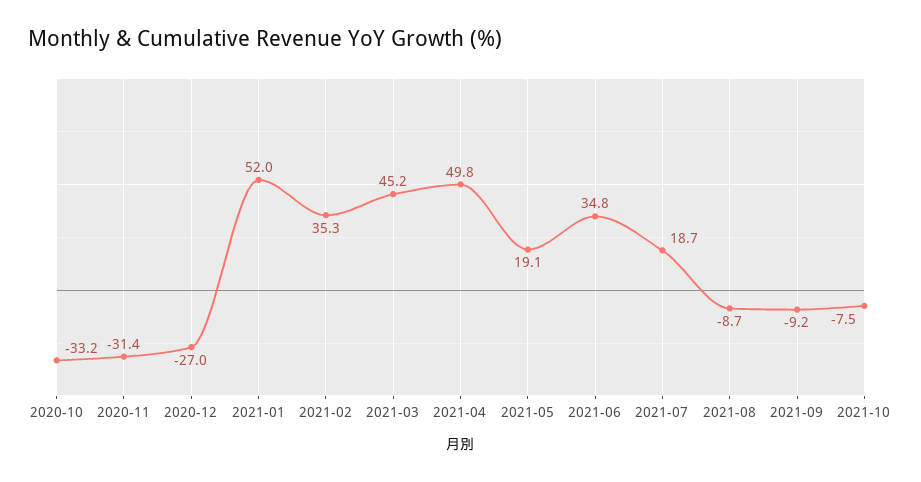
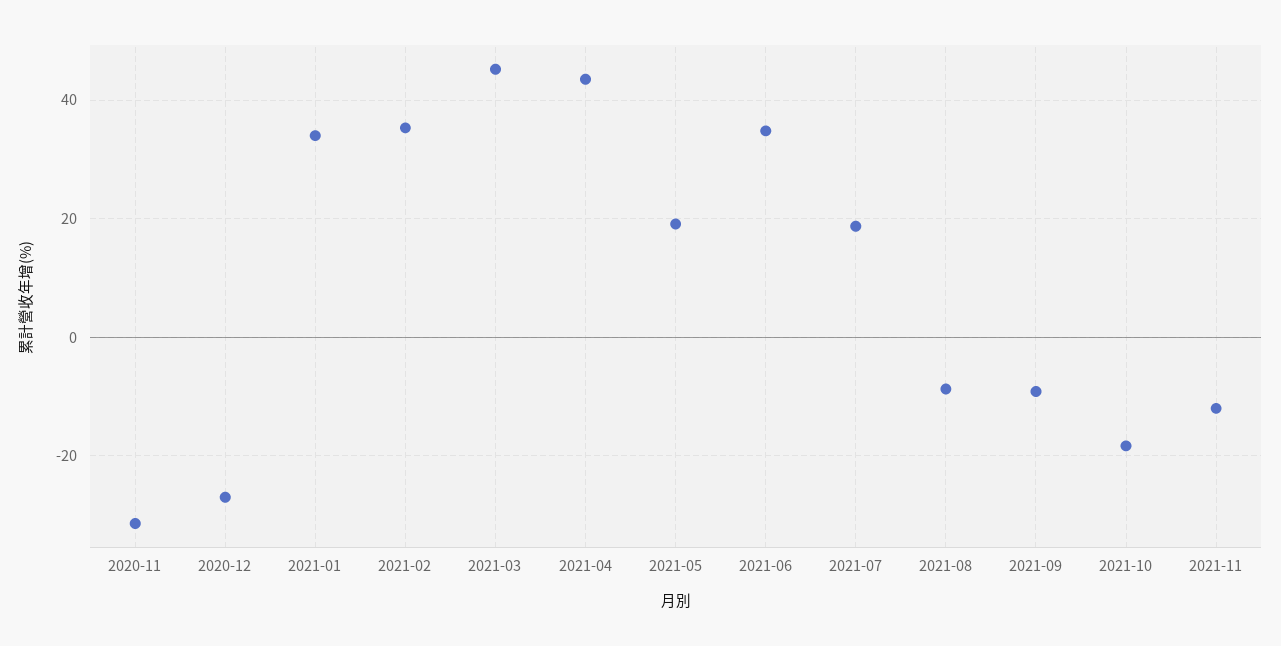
2020-10: -33.2 -> none
2021-01: 52 -> 34
2021-04: 49.8 -> 44
2021-10: -7.5 -> -18
2021-11: none -> -12

